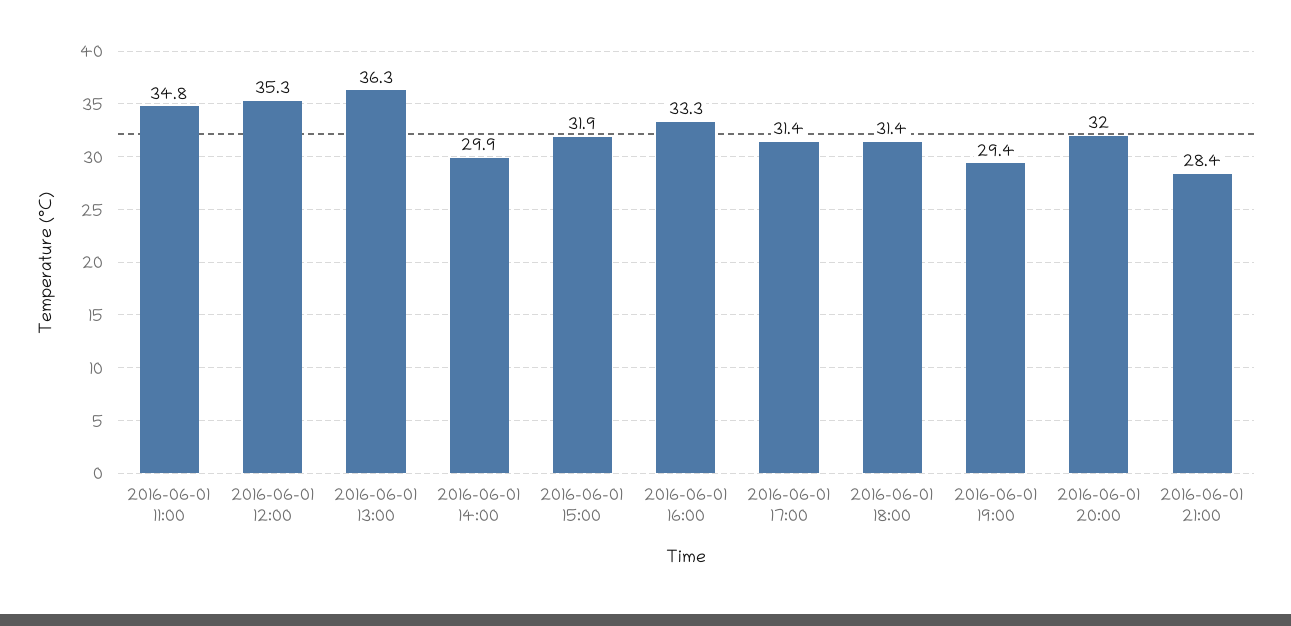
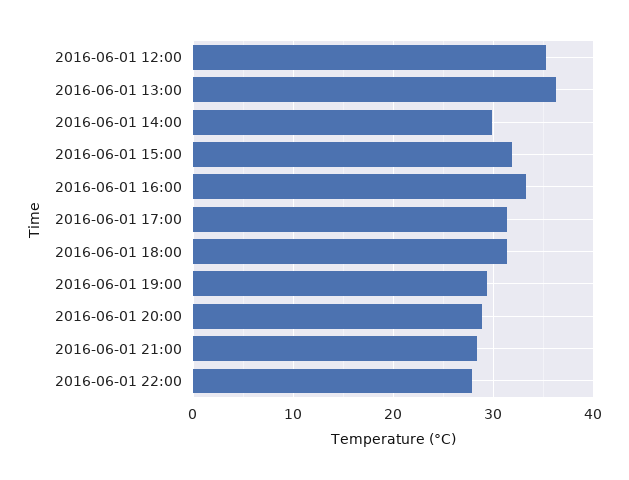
2016-06-01 11:00: 34.8 -> none
2016-06-01 20:00: 32 -> 29
2016-06-01 22:00: none -> 28

